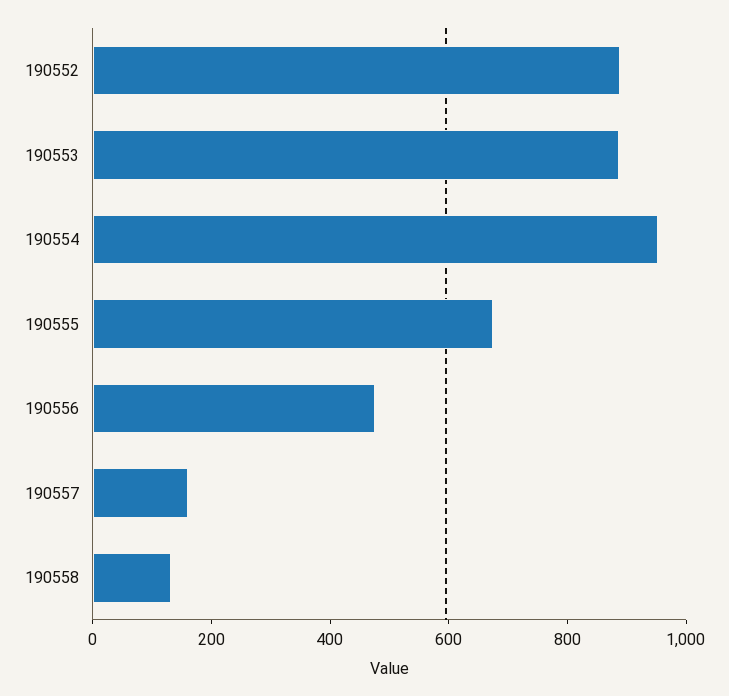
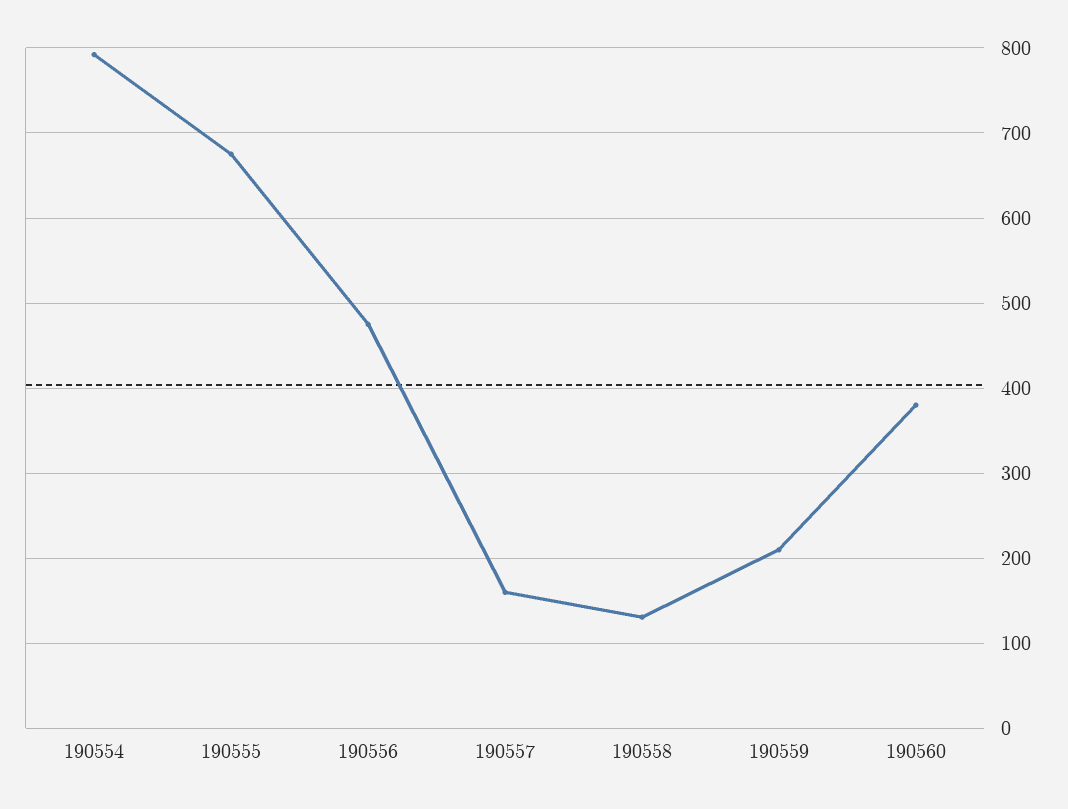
190552: 900 -> none
190553: 900 -> none
190554: 950 -> 790
190559: none -> 210
190560: none -> 380

